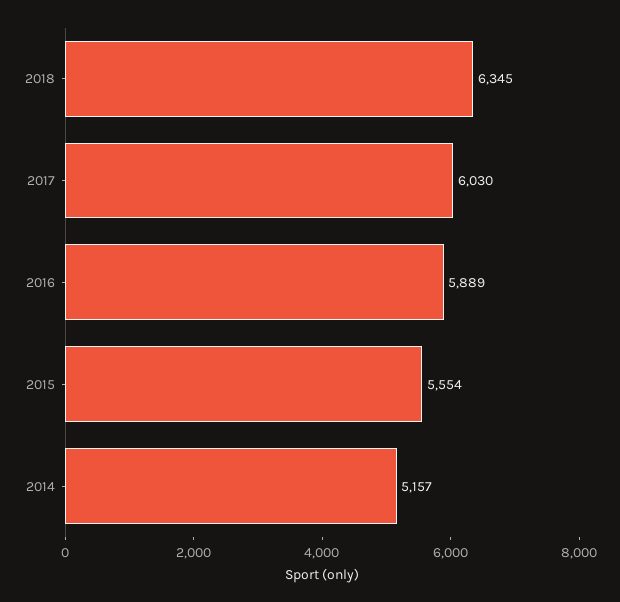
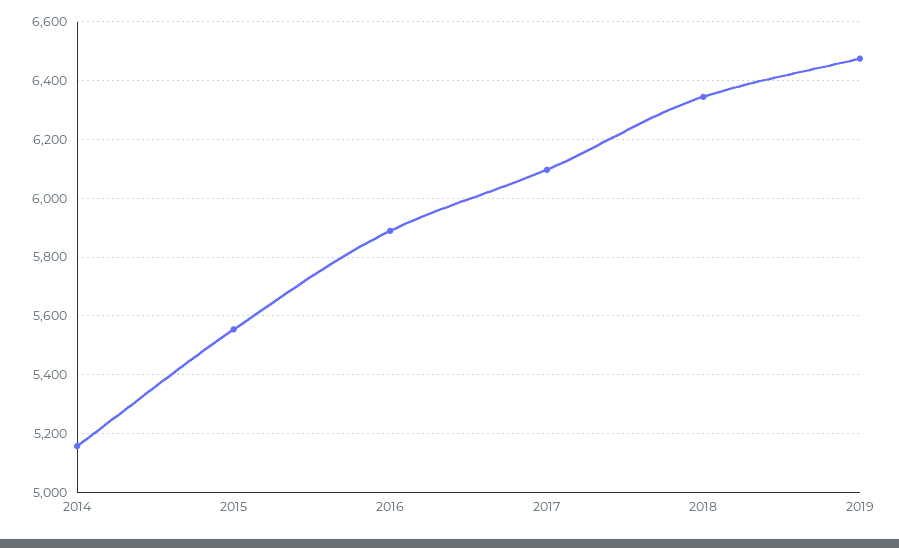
2017: 6030 -> 6100
2019: none -> 6475

